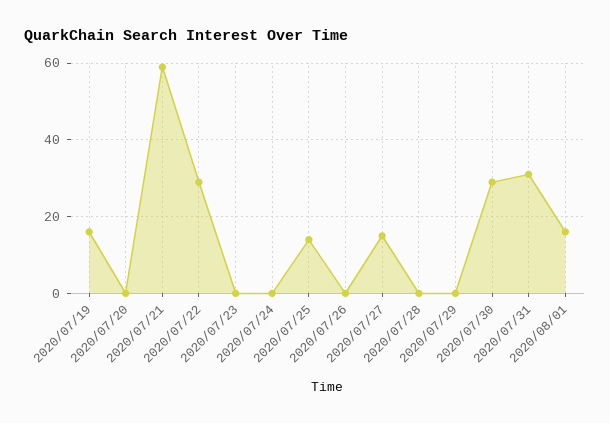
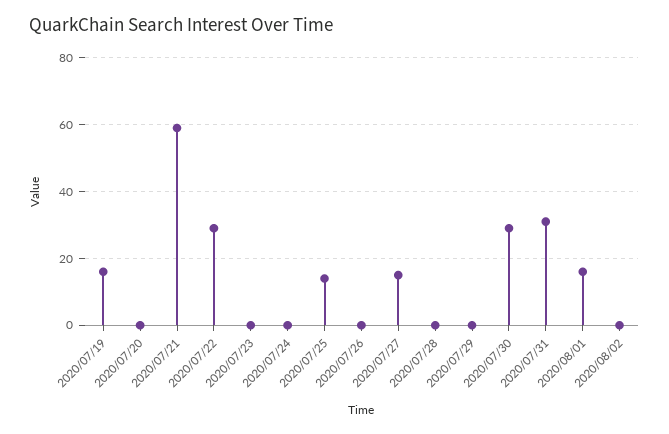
2020/08/02: none -> 0

